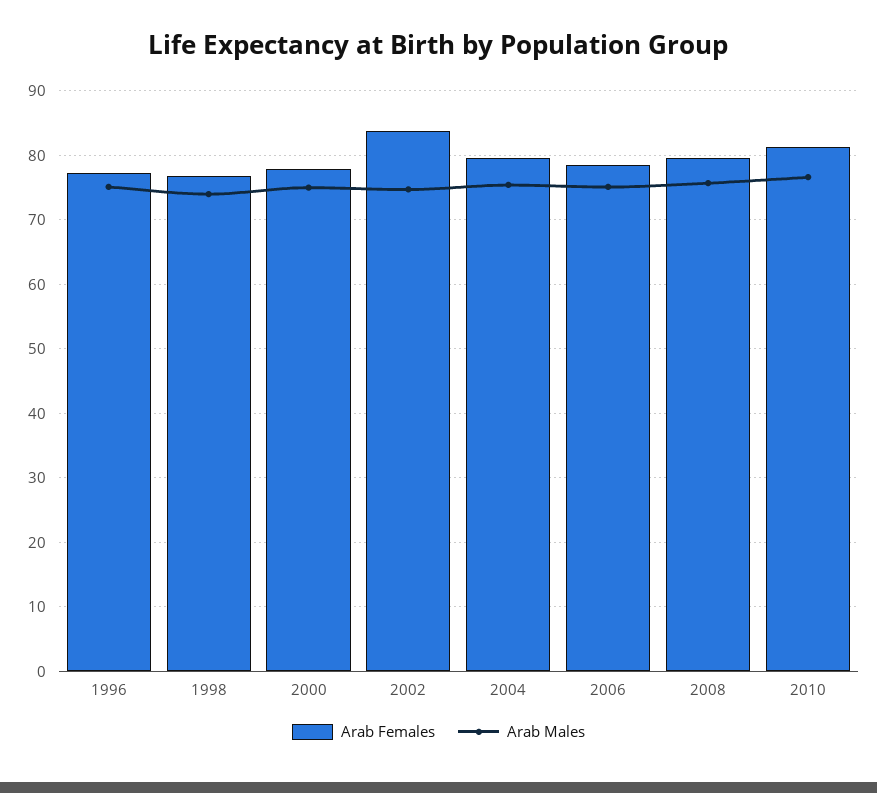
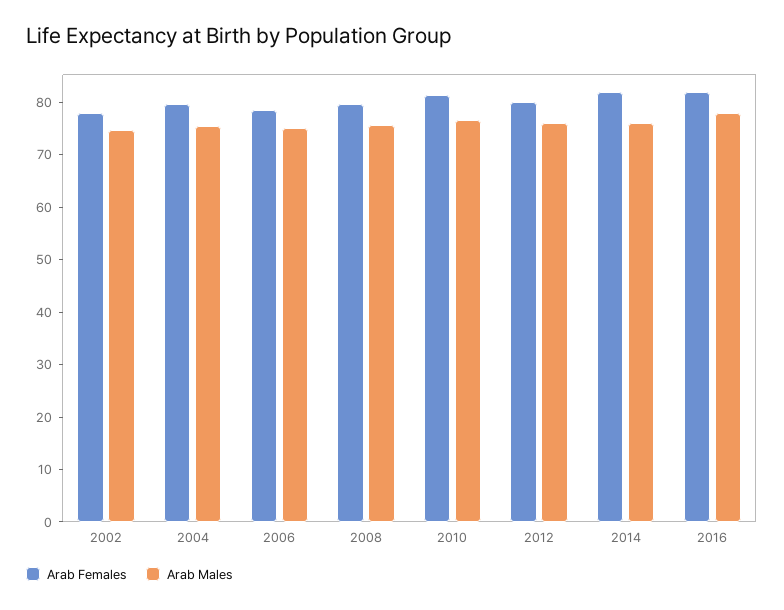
Arab Females, 1996: 77 -> none
Arab Males, 1996: 75 -> none
Arab Females, 1998: 77 -> none
Arab Males, 1998: 74 -> none
Arab Females, 2000: 78 -> none
Arab Males, 2000: 75 -> none
Arab Females, 2002: 84 -> 78
Arab Females, 2012: none -> 80
Arab Males, 2012: none -> 76
Arab Females, 2014: none -> 82
Arab Males, 2014: none -> 76
Arab Females, 2016: none -> 82
Arab Males, 2016: none -> 78

